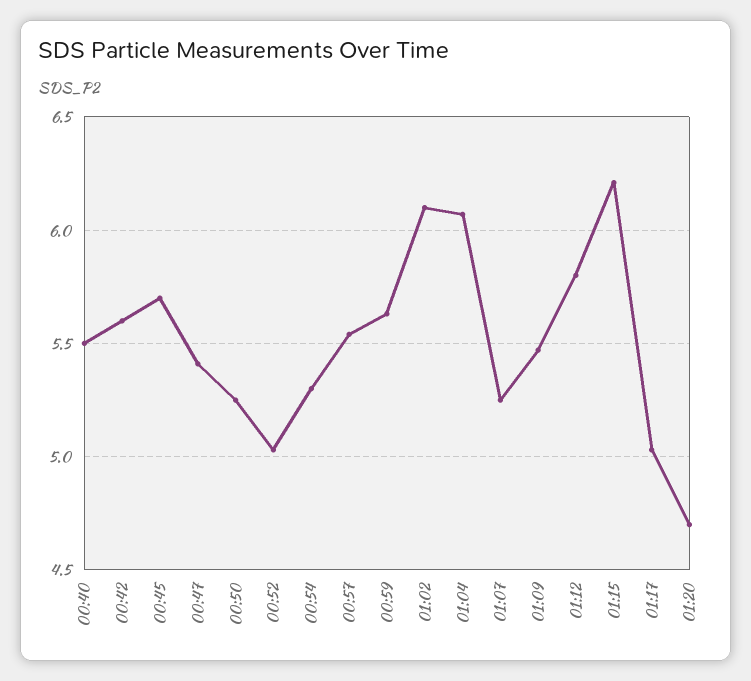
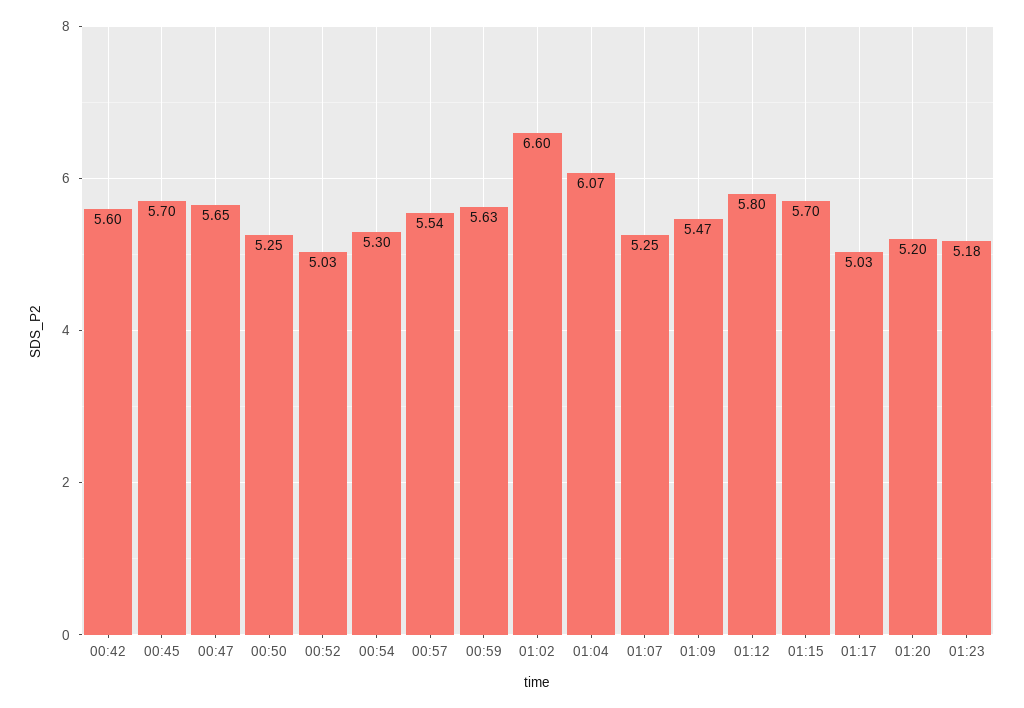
00:40: 5.5 -> none
00:47: 5.4 -> 5.65
01:02: 6.1 -> 6.6
01:15: 6.2 -> 5.7
01:20: 4.7 -> 5.2
01:23: none -> 5.18

